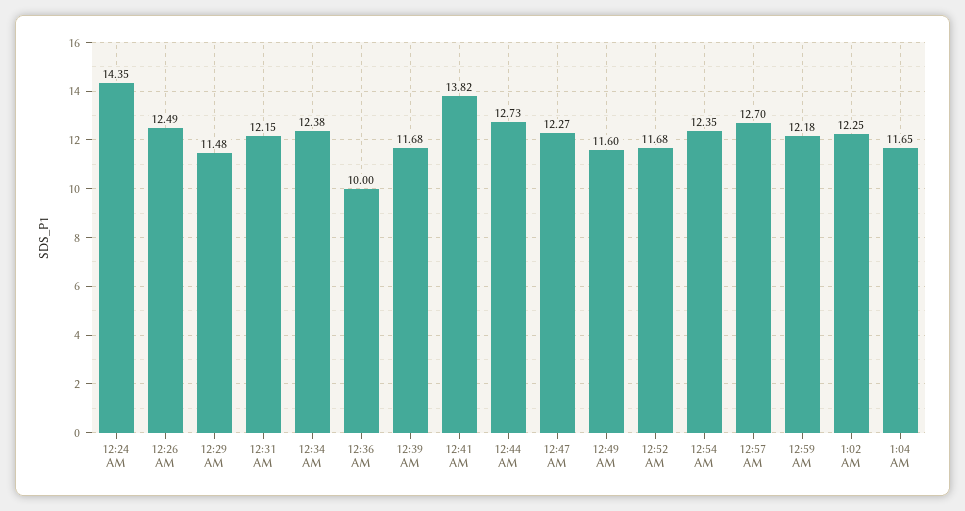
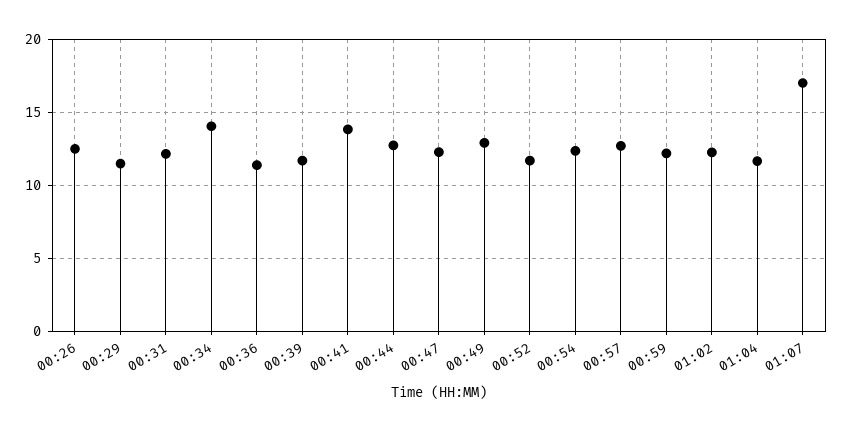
12:24 AM: 14.35 -> none
12:34 AM: 12.38 -> 14
12:36 AM: 10 -> 11.5
12:49 AM: 11.6 -> 13
01:07: none -> 17

